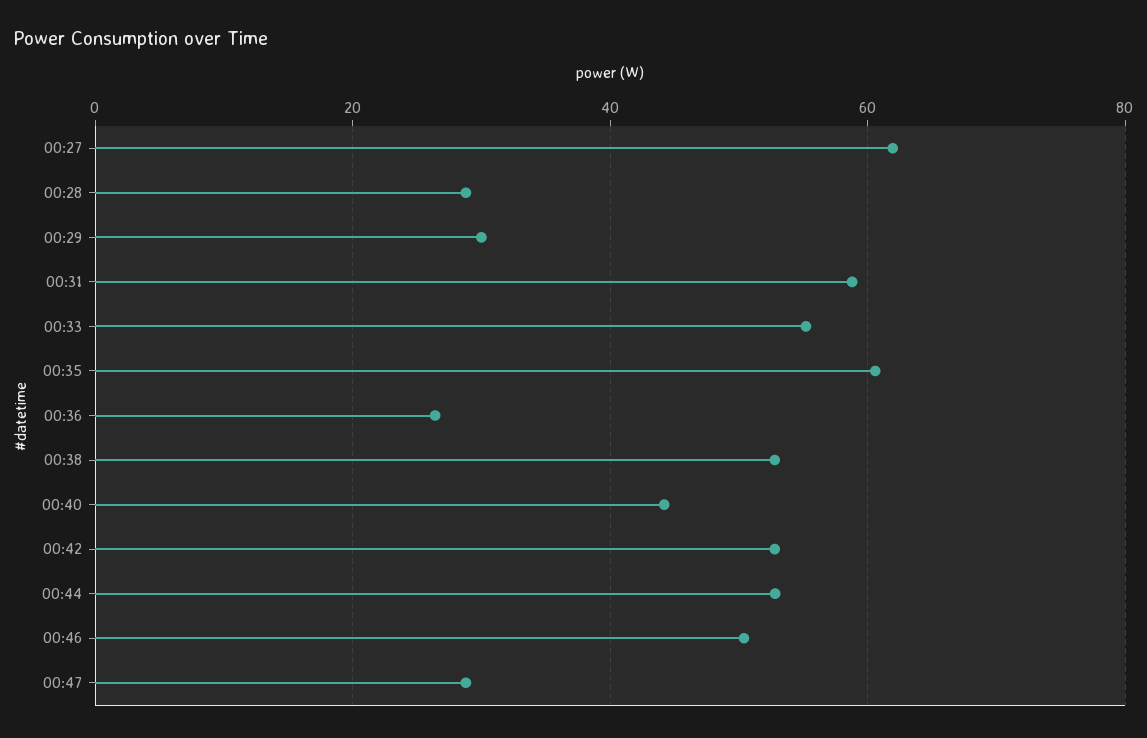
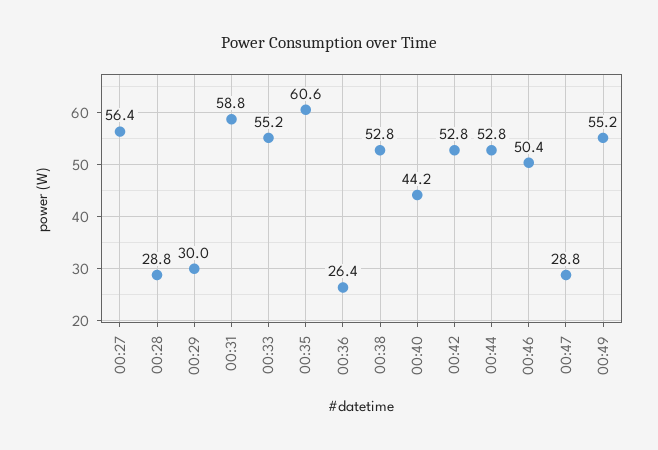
00:27: 62 -> 56.4
00:49: none -> 55.2

